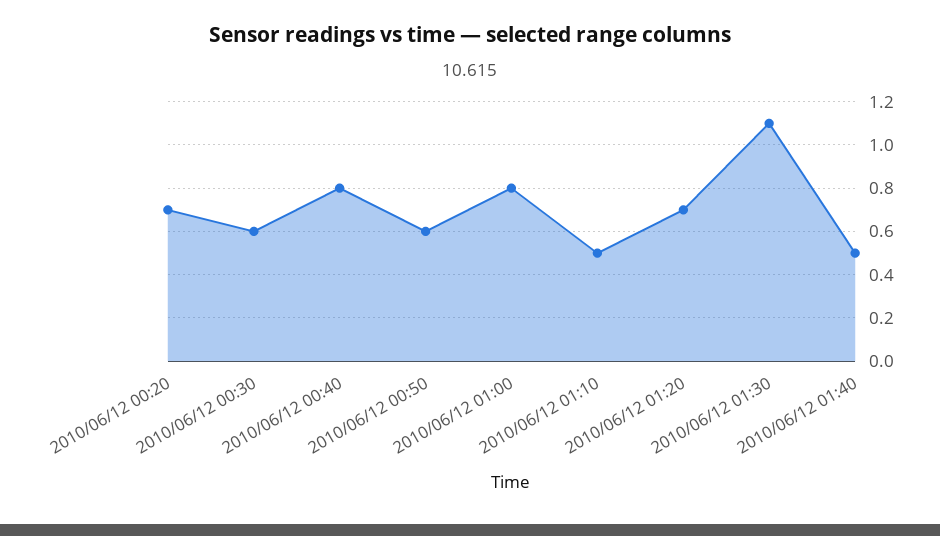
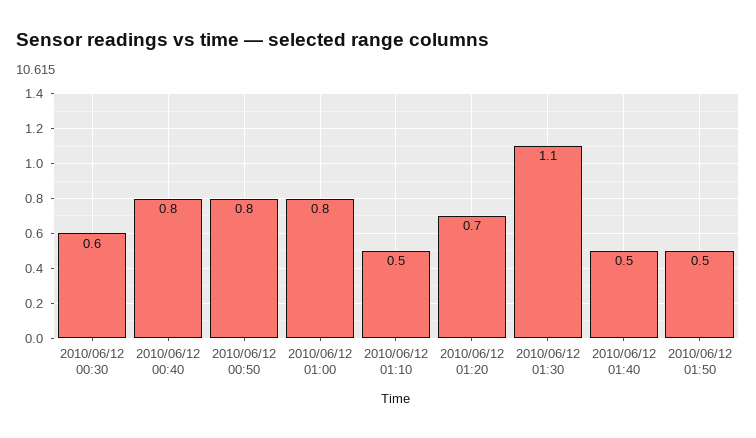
2010/06/12 00:20: 0.7 -> none
2010/06/12 00:50: 0.6 -> 0.8
2010/06/12 01:50: none -> 0.5

